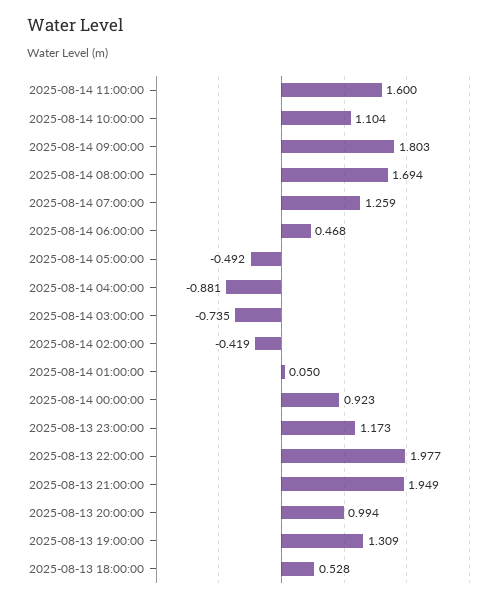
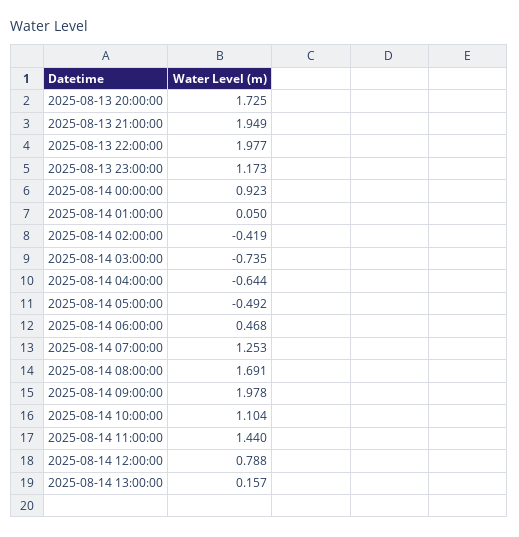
2025-08-14 11:00:00: 1.6 -> 1.44
2025-08-14 09:00:00: 1.803 -> 1.978
2025-08-14 08:00:00: 1.694 -> 1.691
2025-08-14 07:00:00: 1.259 -> 1.253
2025-08-14 04:00:00: -0.881 -> -0.644
2025-08-13 20:00:00: 0.994 -> 1.725
2025-08-13 19:00:00: 1.309 -> none
2025-08-13 18:00:00: 0.528 -> none
2025-08-14 12:00:00: none -> 0.788
2025-08-14 13:00:00: none -> 0.157

